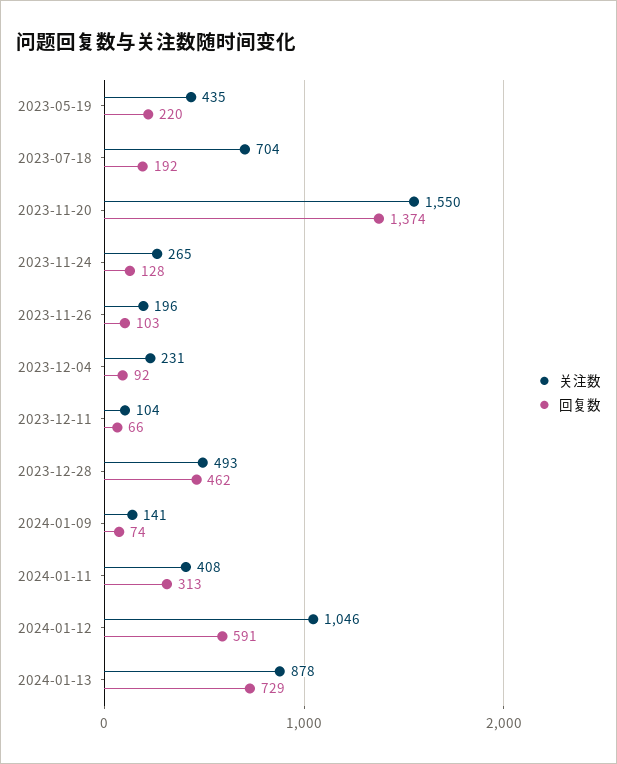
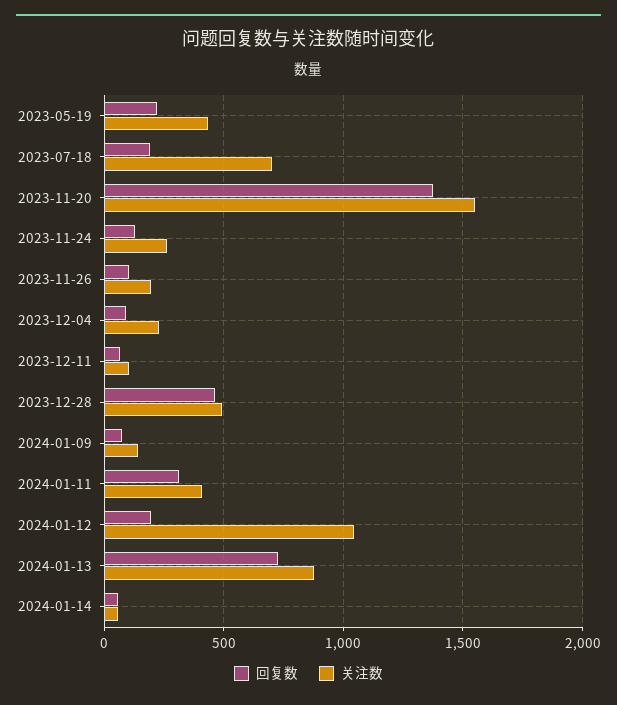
回复数, 2024-01-12: 591 -> 200
回复数, 2024-01-14: none -> 50
关注数, 2024-01-14: none -> 50

